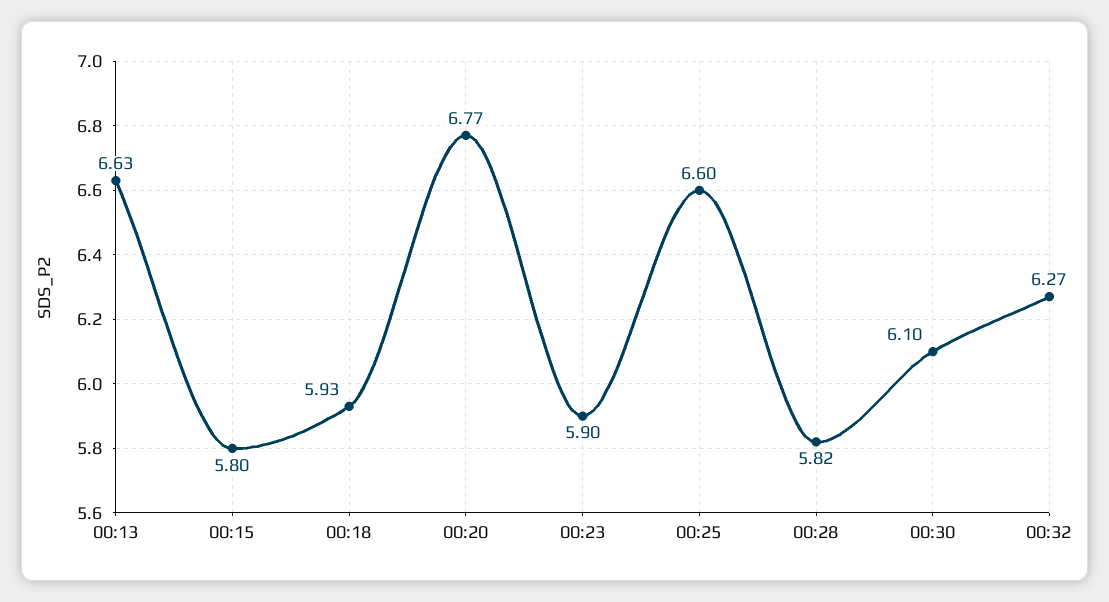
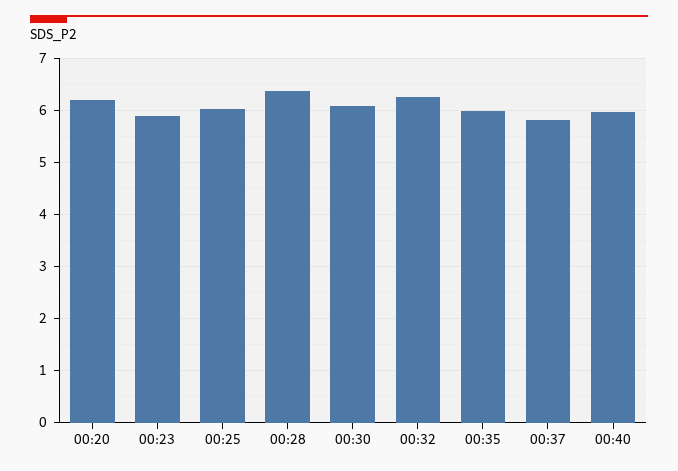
00:13: 6.63 -> none
00:15: 5.8 -> none
00:18: 5.93 -> none
00:20: 6.77 -> 6.2
00:25: 6.6 -> 6
00:28: 5.82 -> 6.4
00:35: none -> 6
00:37: none -> 5.8
00:40: none -> 6

